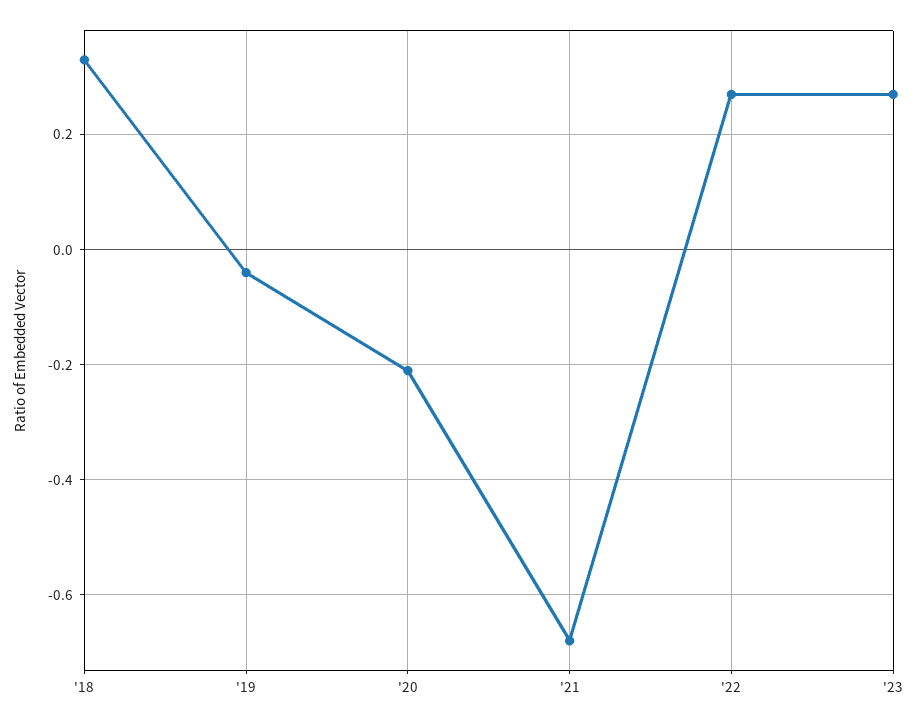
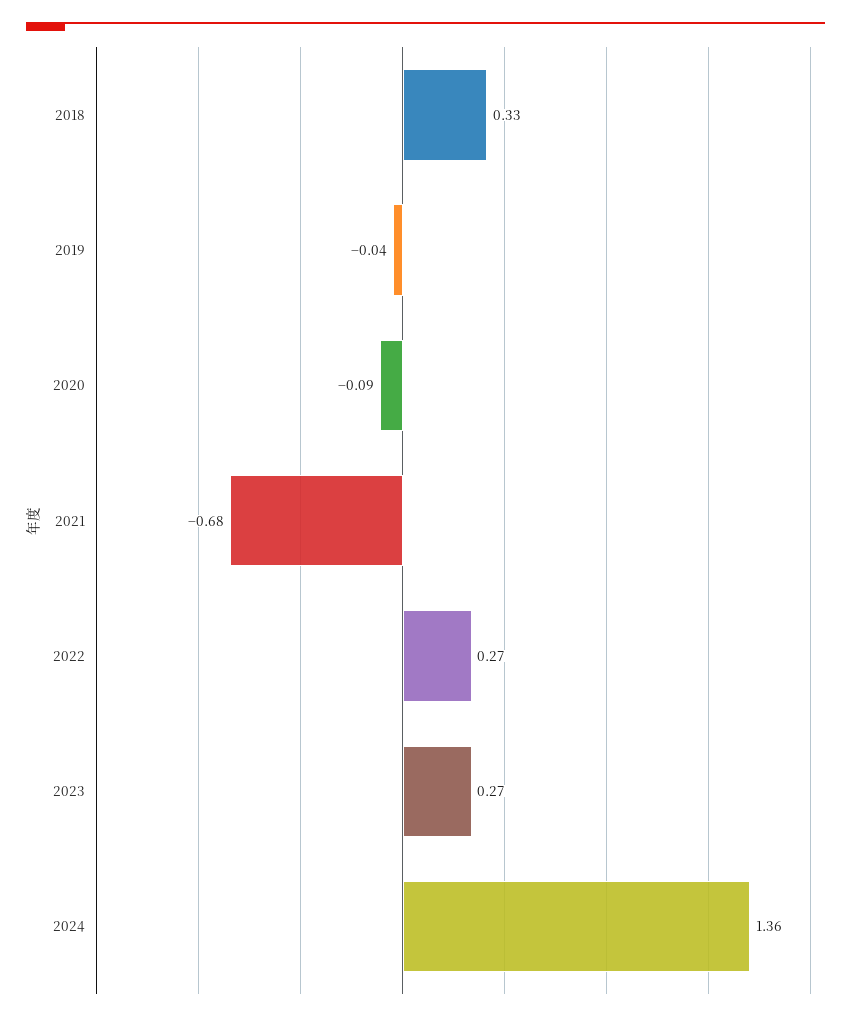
'20: -0.2 -> -0.09
2024: none -> 1.36

